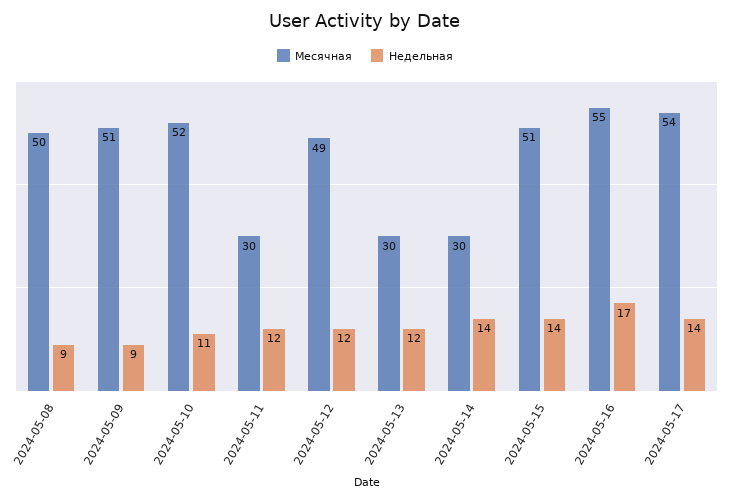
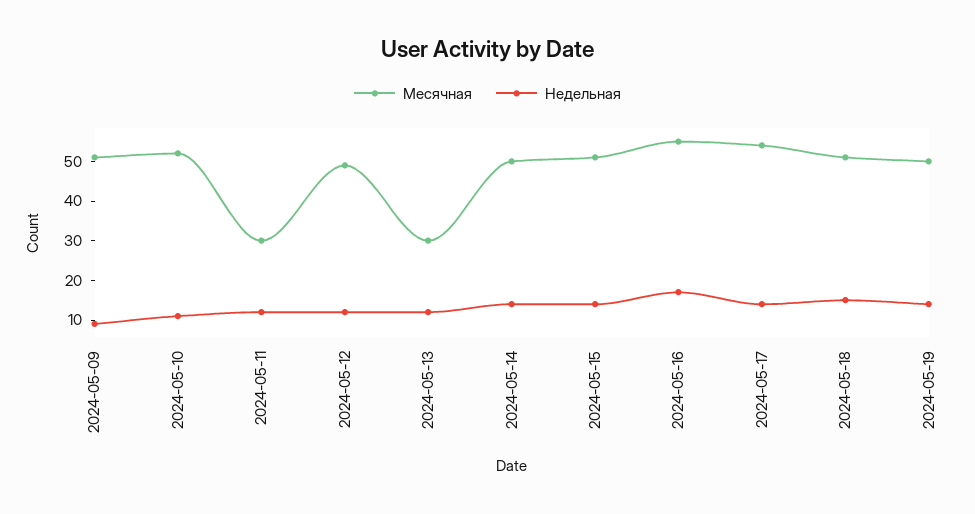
Месячная, 2024-05-08: 50 -> none
Недельная, 2024-05-08: 9 -> none
Месячная, 2024-05-14: 30 -> 50
Месячная, 2024-05-18: none -> 50
Недельная, 2024-05-18: none -> 15
Месячная, 2024-05-19: none -> 50
Недельная, 2024-05-19: none -> 15

